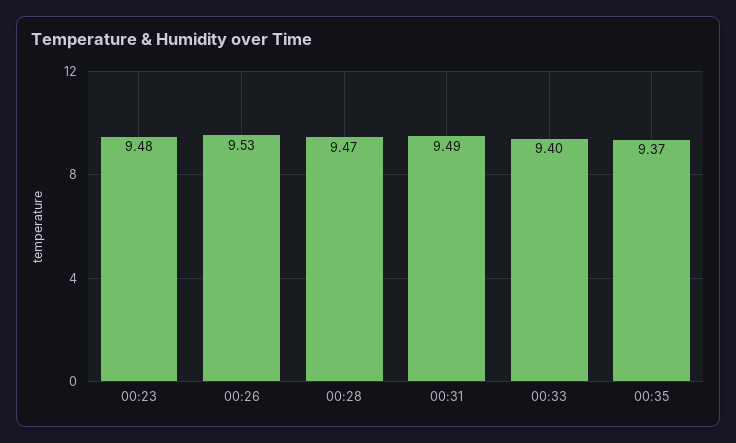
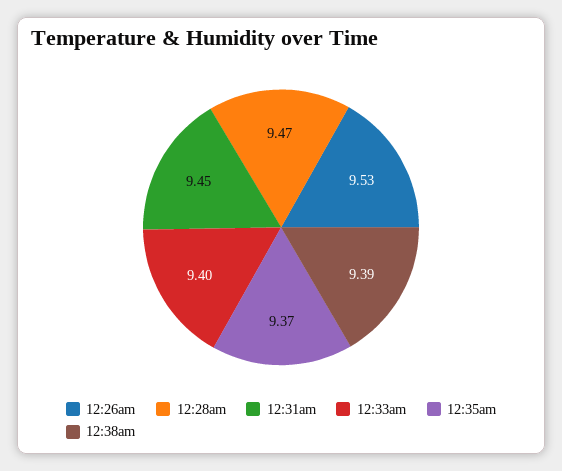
00:23: 9.48 -> none
00:31: 9.49 -> 9.45
12:38am: none -> 9.39

